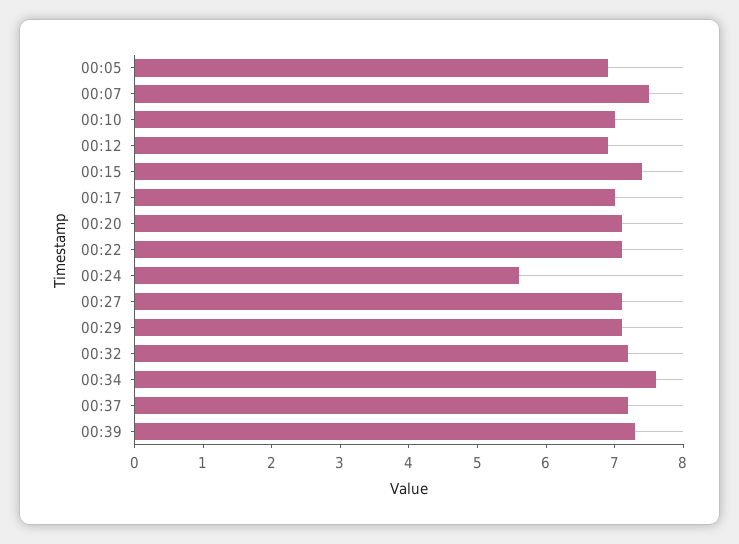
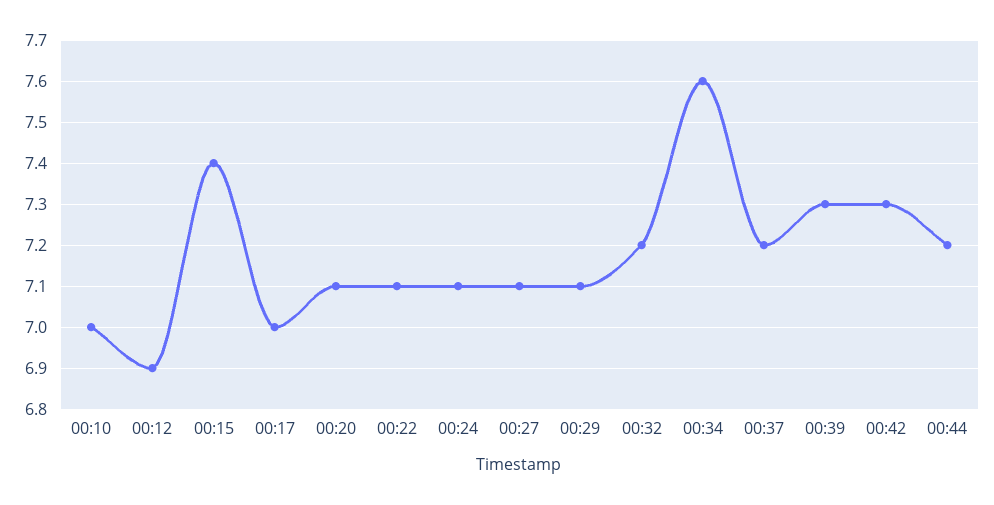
00:05: 7 -> none
00:07: 7.5 -> none
00:24: 5.5 -> 7.1
00:42: none -> 7.3
00:44: none -> 7.2

